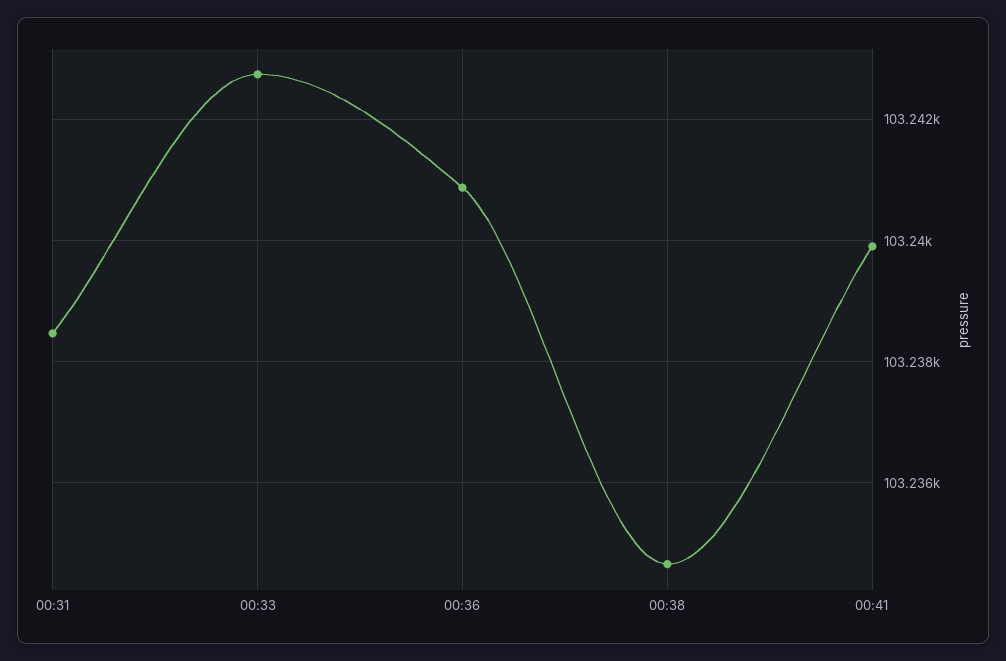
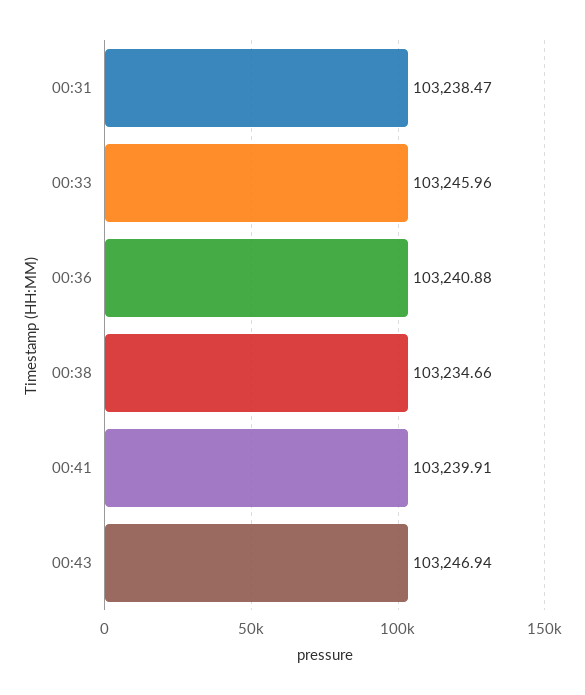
00:33: 103242.8 -> 103245.96
00:43: none -> 103246.94

